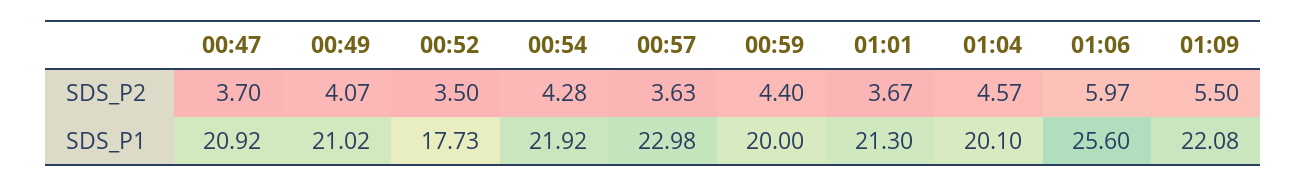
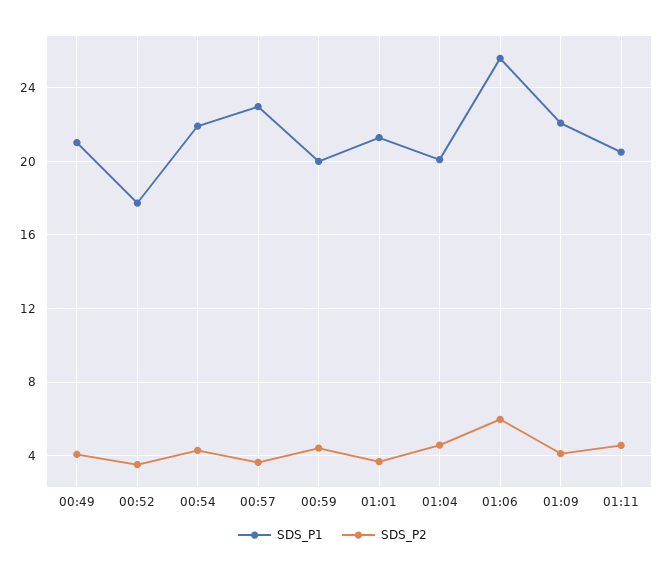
SDS_P2, 00:47: 3.7 -> none
SDS_P2, 01:09: 5.5 -> 4
SDS_P1, 00:47: 20.92 -> none
SDS_P1, 01:11: none -> 20.5
SDS_P2, 01:11: none -> 4.5

